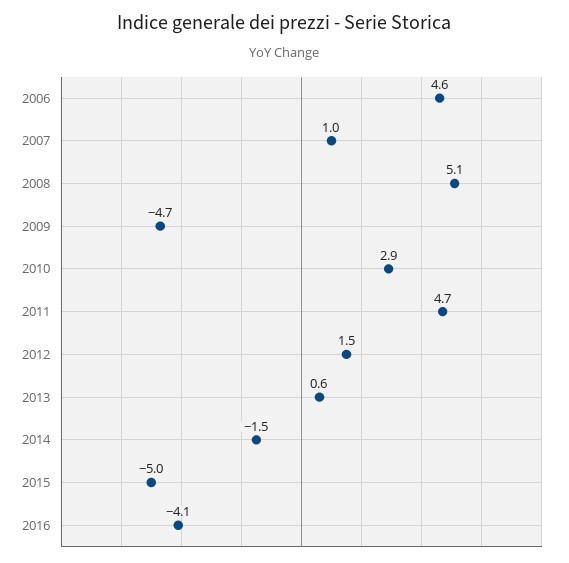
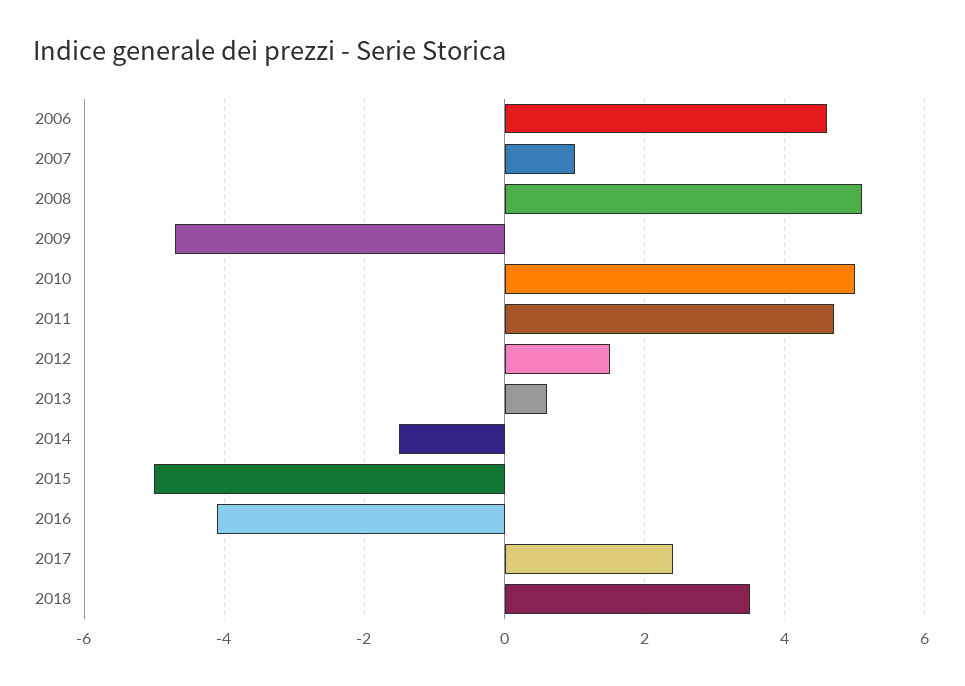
2010: 2.9 -> 5
2017: none -> 2.5
2018: none -> 3.5

